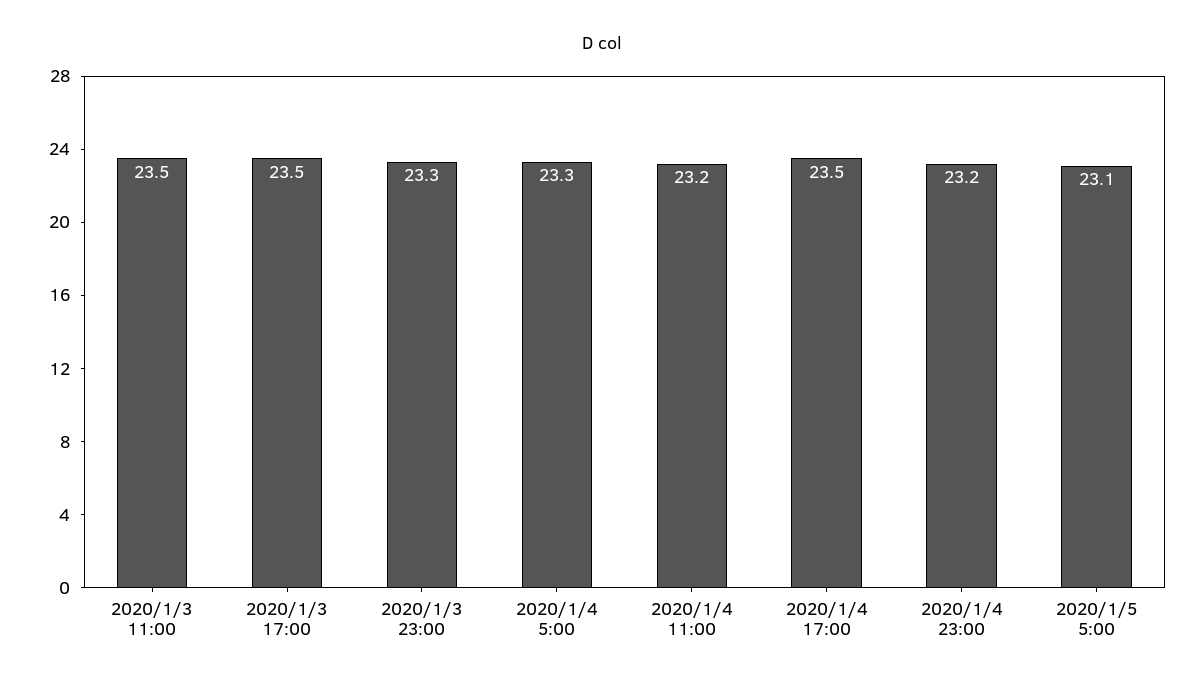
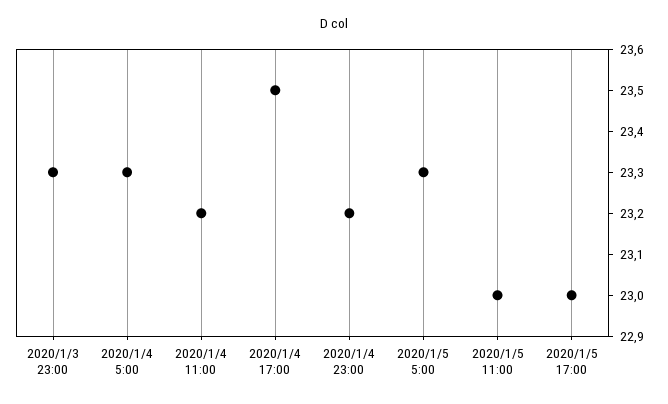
2020/1/3 11:00: 23.5 -> none
2020/1/3 17:00: 23.5 -> none
2020/1/5 5:00: 23.1 -> 23.3
2020/1/5 11:00: none -> 23
2020/1/5 17:00: none -> 23

